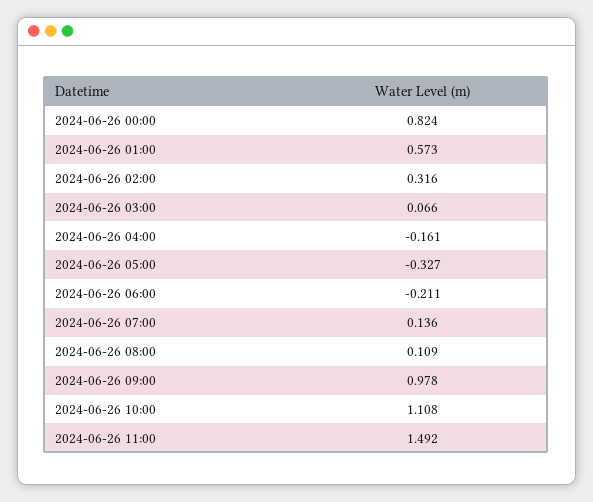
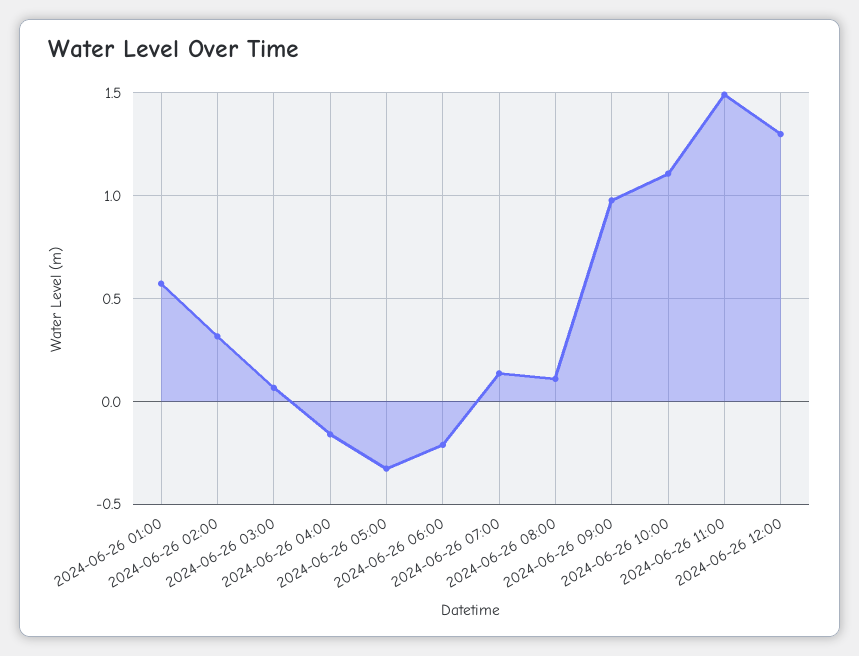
2024-06-26 00:00: 0.824 -> none
2024-06-26 12:00: none -> 1.3

